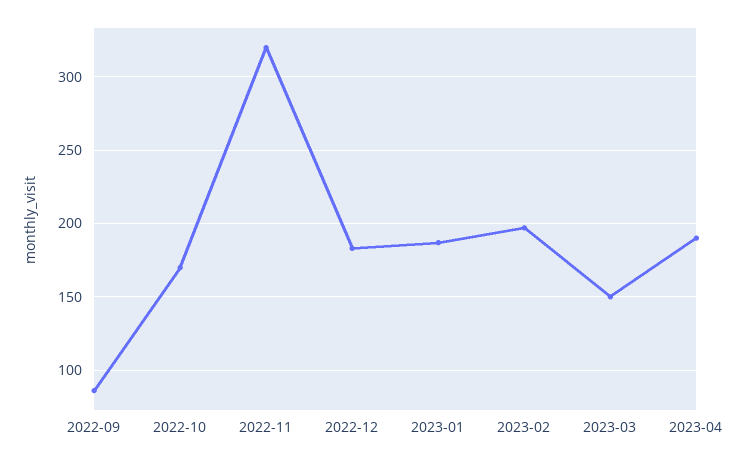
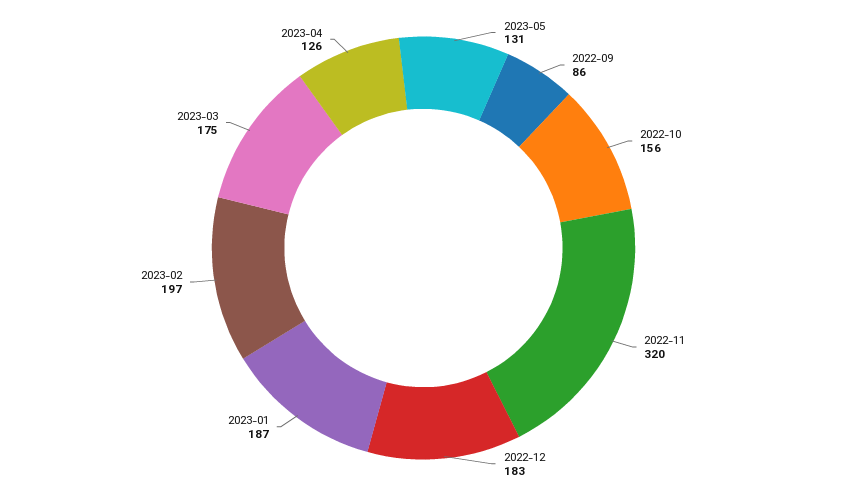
2022-10: 170 -> 156
2023-03: 150 -> 175
2023-04: 190 -> 126
2023-05: none -> 131

